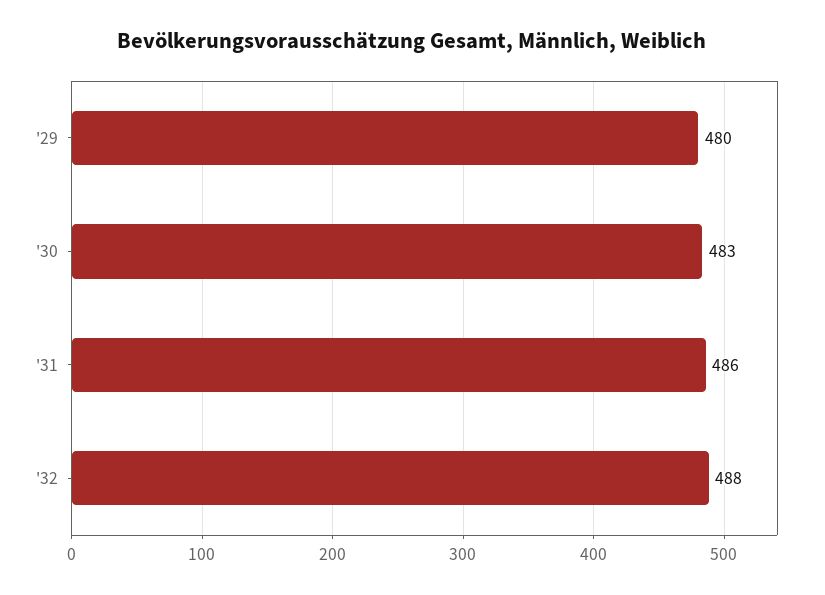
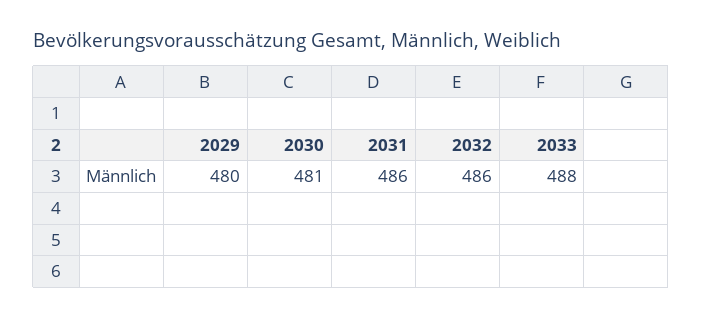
'30: 483 -> 481
'32: 488 -> 486
2033: none -> 488

